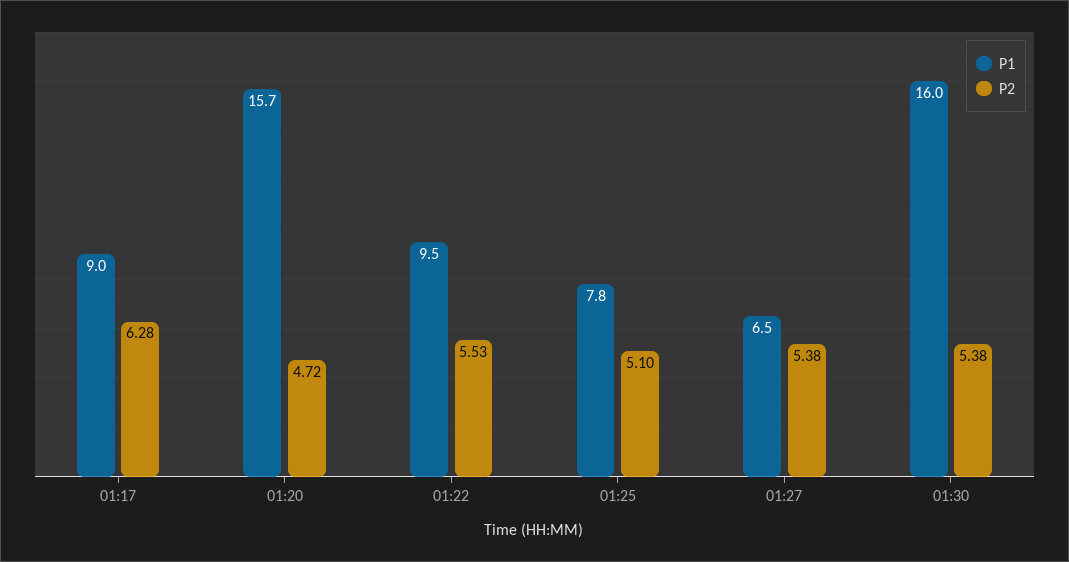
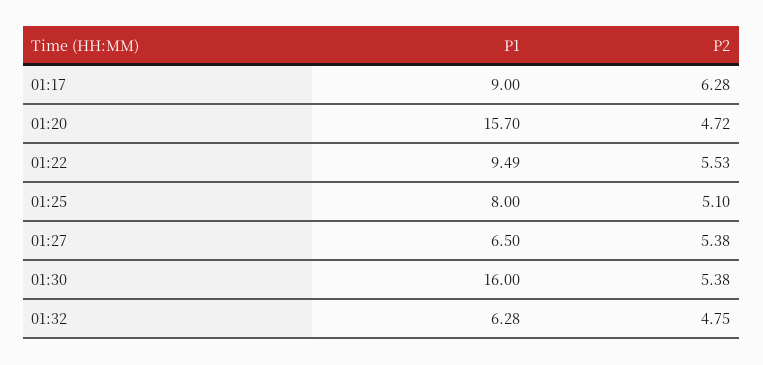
P1, 01:22: 9.5 -> 9.49
P1, 01:25: 7.8 -> 8
P1, 01:32: none -> 6.28
P2, 01:32: none -> 4.75

